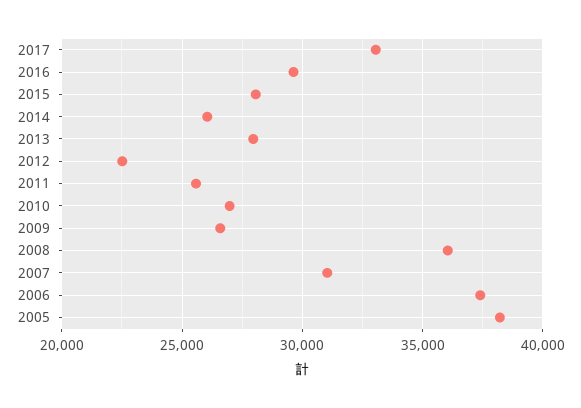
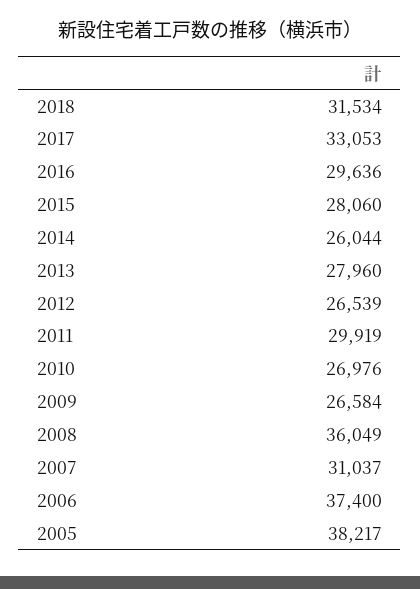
2012: 22500 -> 26539
2011: 25500 -> 29919
2018: none -> 31534

